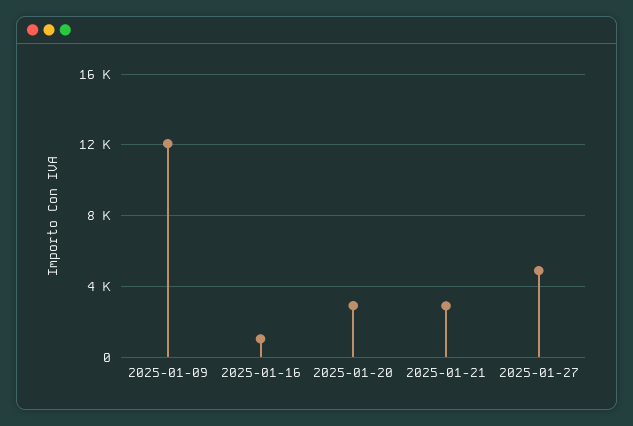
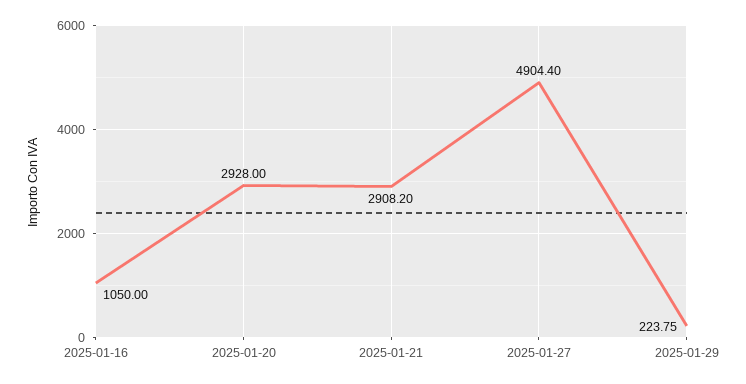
2025-01-09: 12000 -> none
2025-01-29: none -> 223.75

